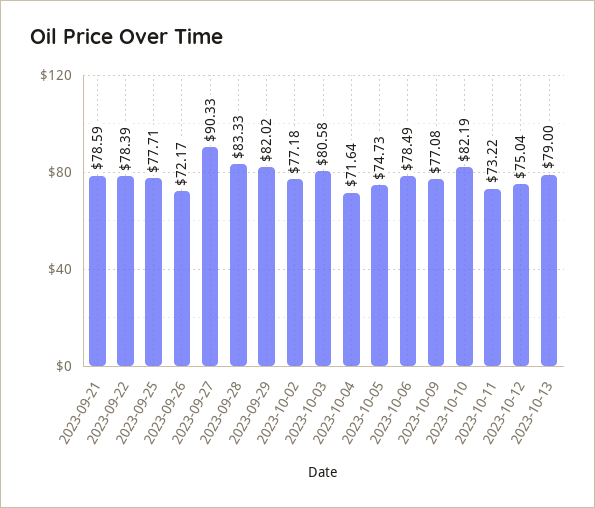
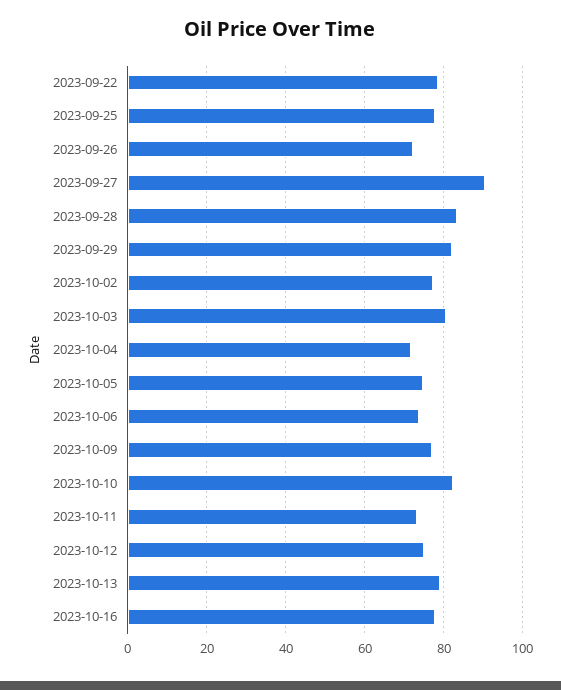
2023-09-21: 78.59 -> none
2023-10-06: 78.49 -> 74
2023-10-16: none -> 78

